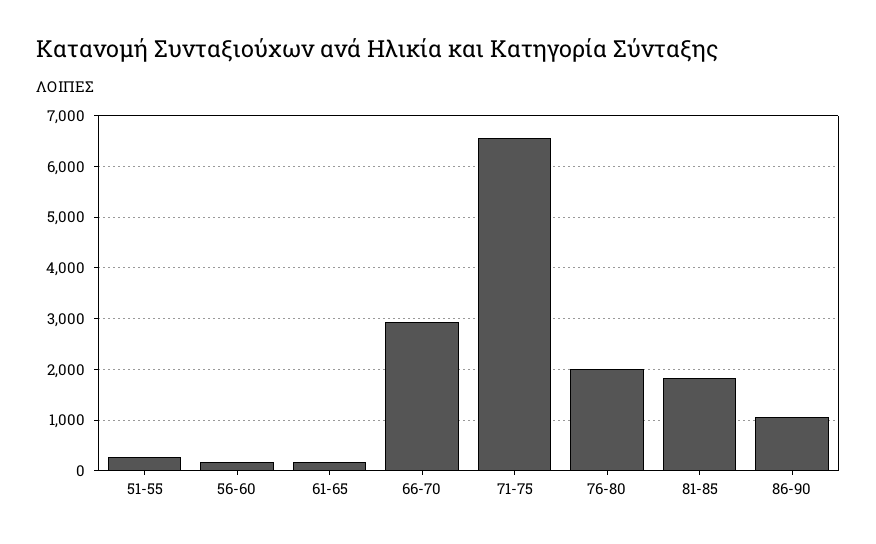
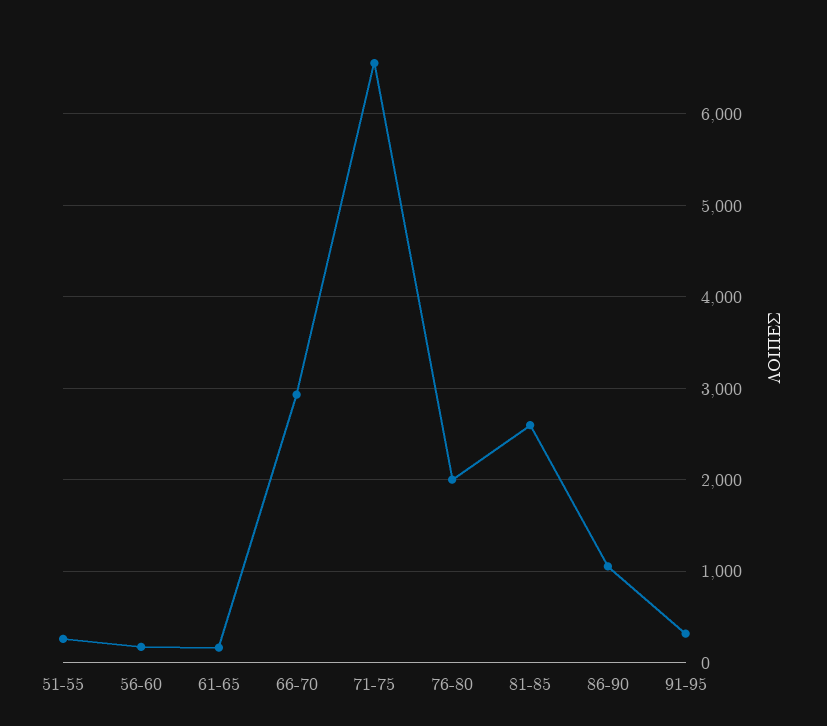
81-85: 1800 -> 2600
91-95: none -> 300

